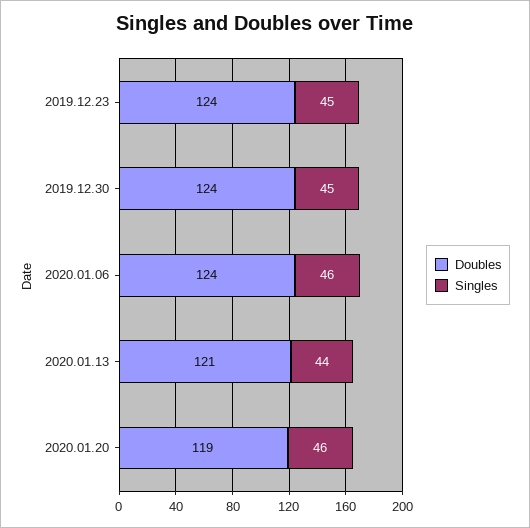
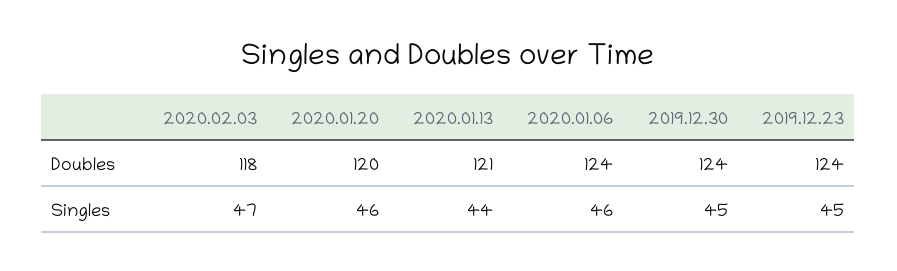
Doubles, 2020.01.20: 119 -> 120
Doubles, 2020.02.03: none -> 118
Singles, 2020.02.03: none -> 47

